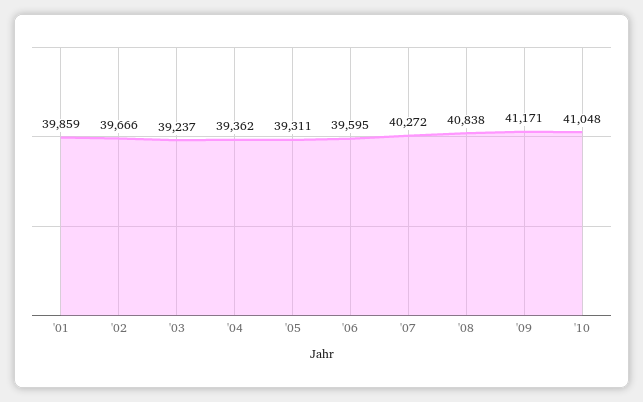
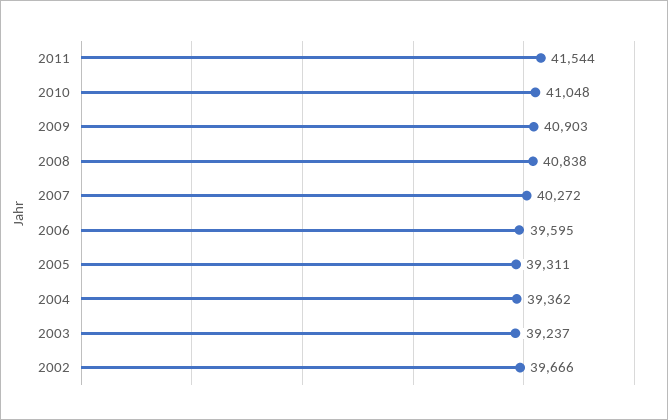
'01: 39859 -> none
'09: 41171 -> 40903
2011: none -> 41544

